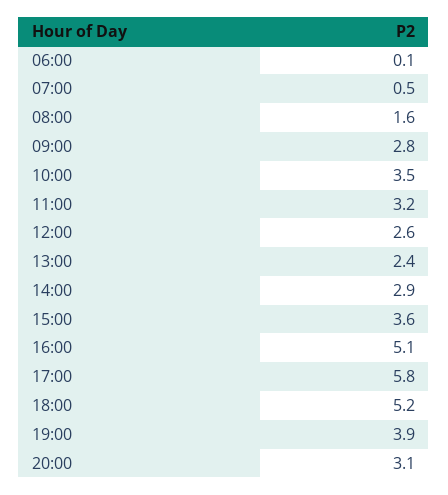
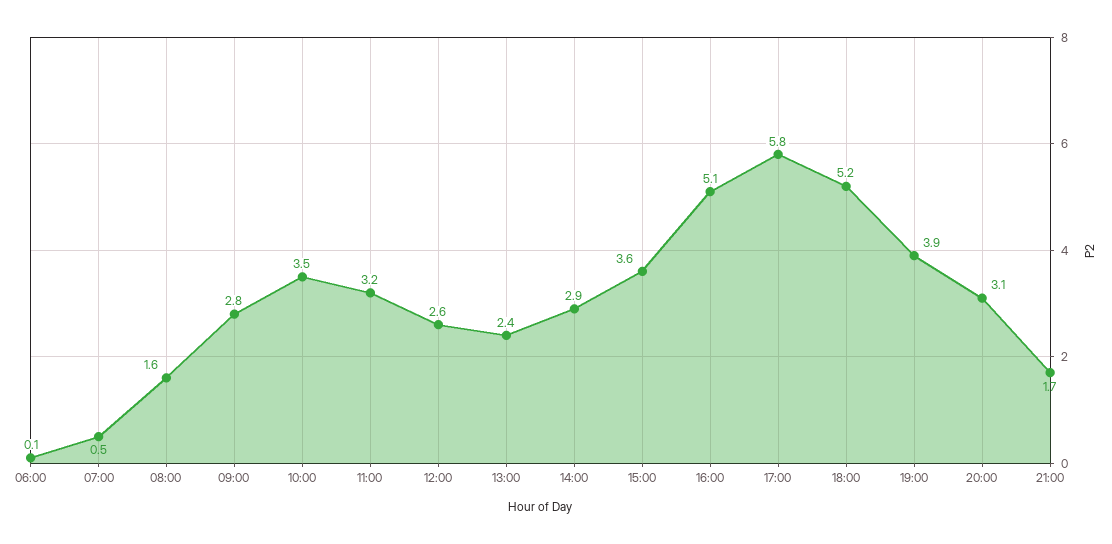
21:00: none -> 1.7

